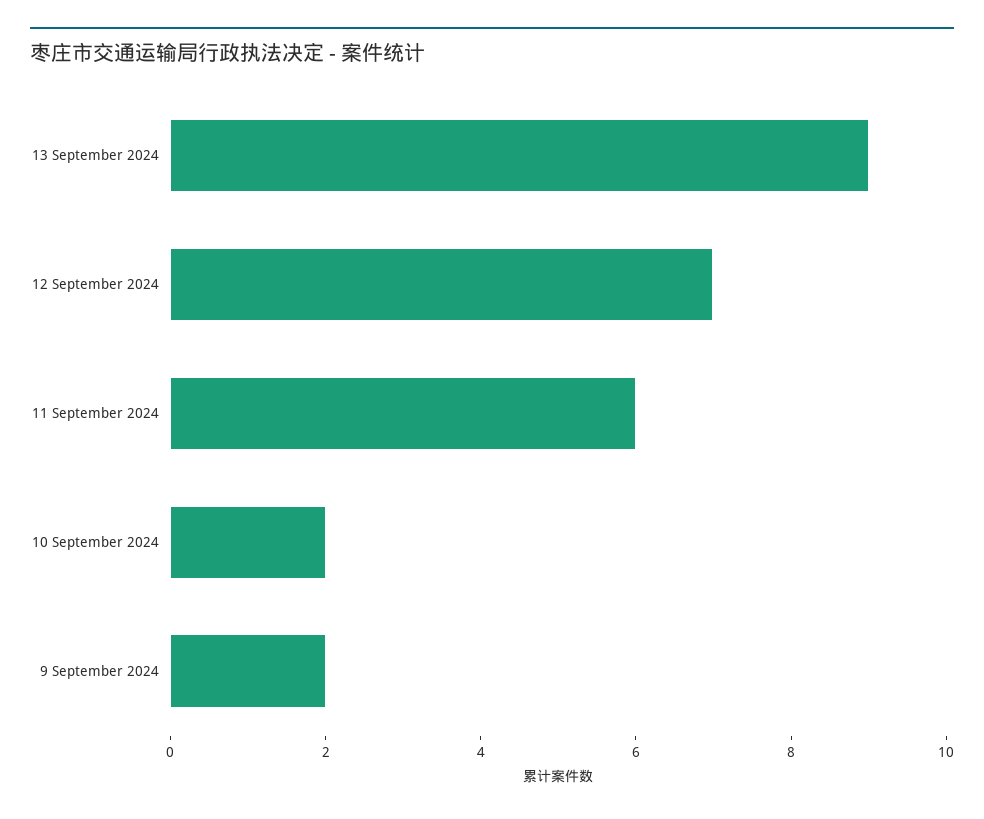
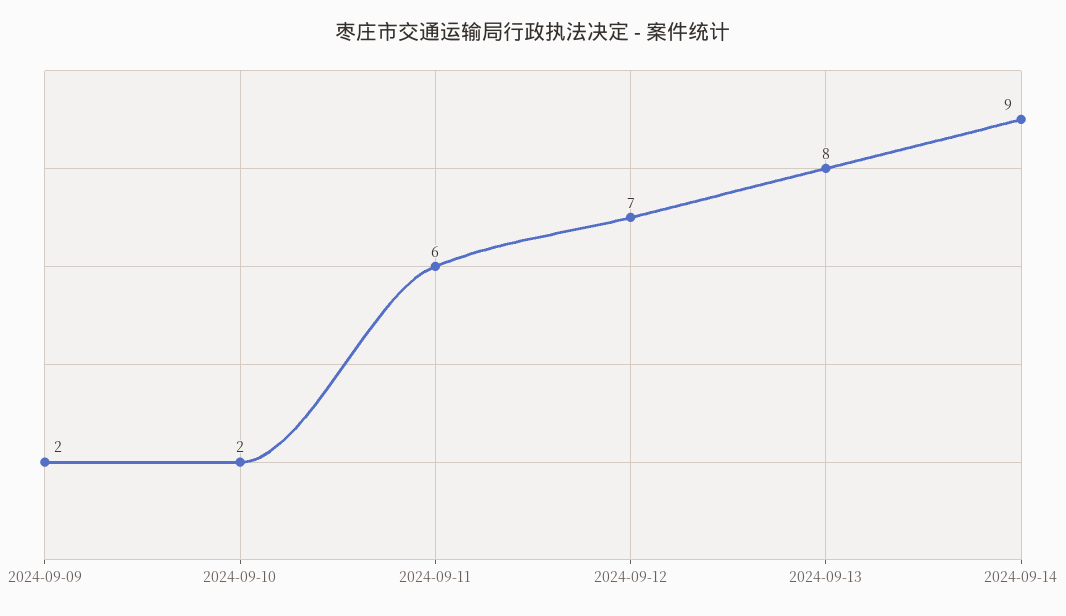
13 September 2024: 9 -> 8
2024-09-14: none -> 9

